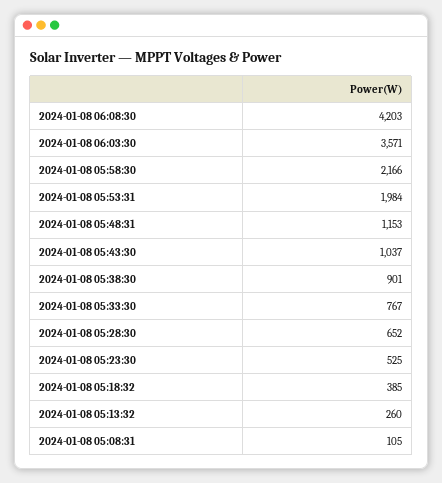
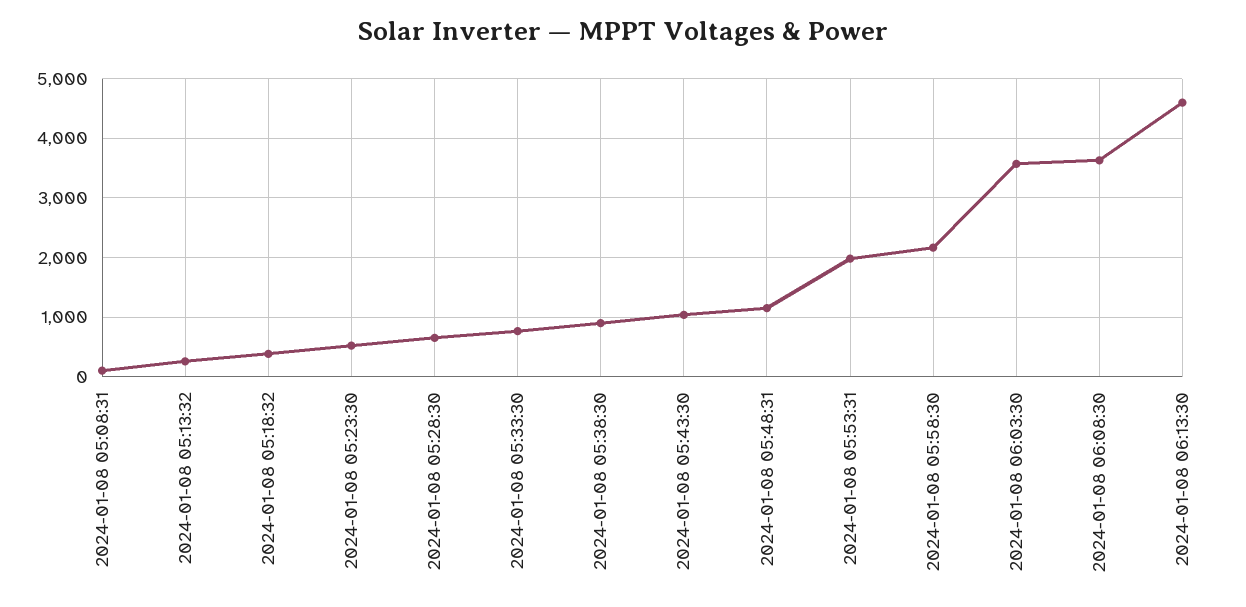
2024-01-08 06:08:30: 4203 -> 3600
2024-01-08 06:13:30: none -> 4600

